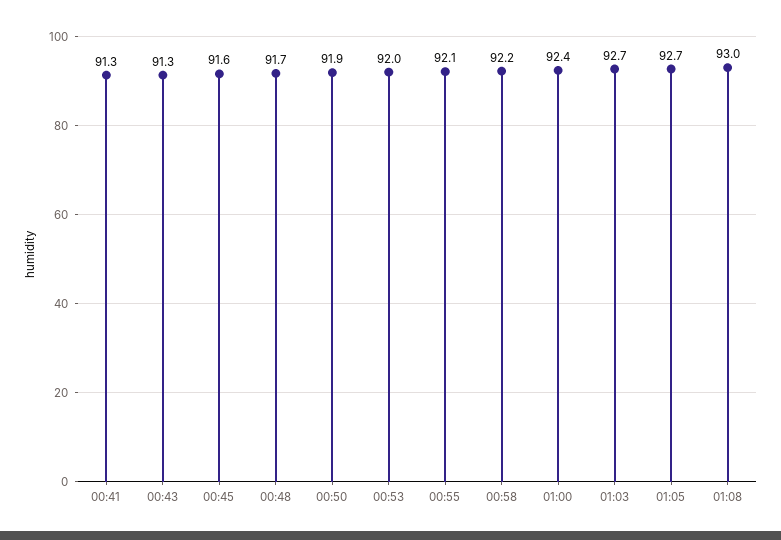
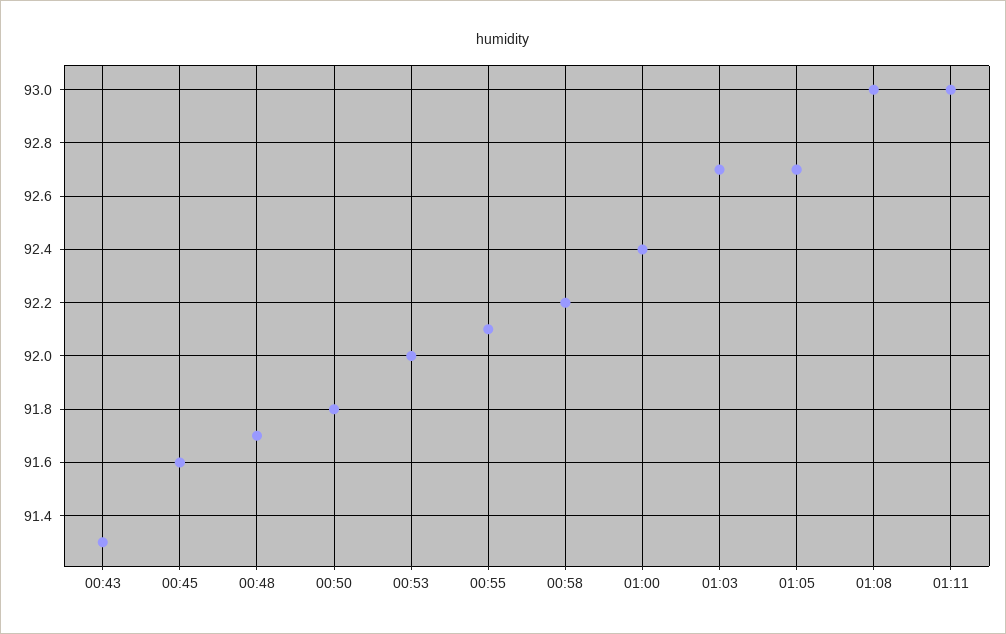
00:41: 91.3 -> none
00:50: 91.9 -> 91.8
01:11: none -> 93

